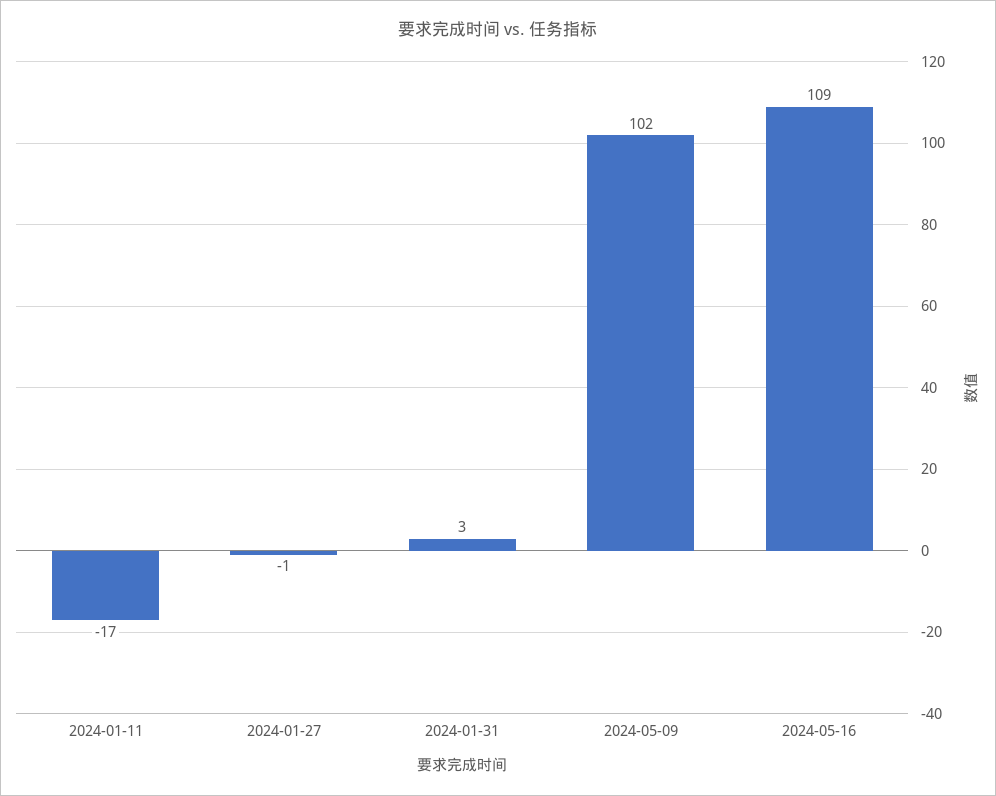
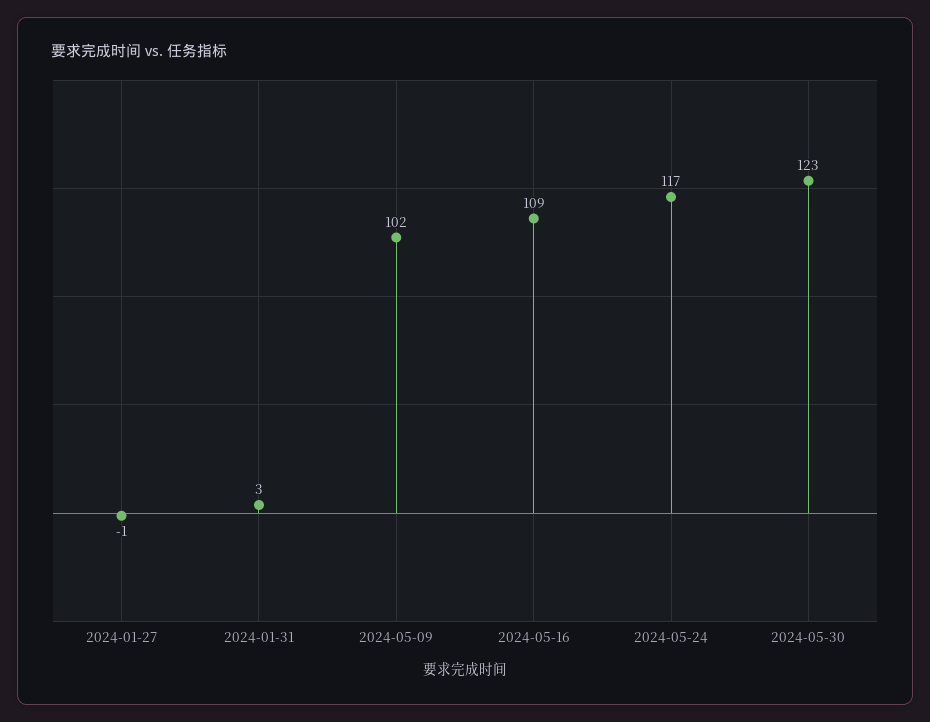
2024-01-11: -17 -> none
2024-05-24: none -> 117
2024-05-30: none -> 123

